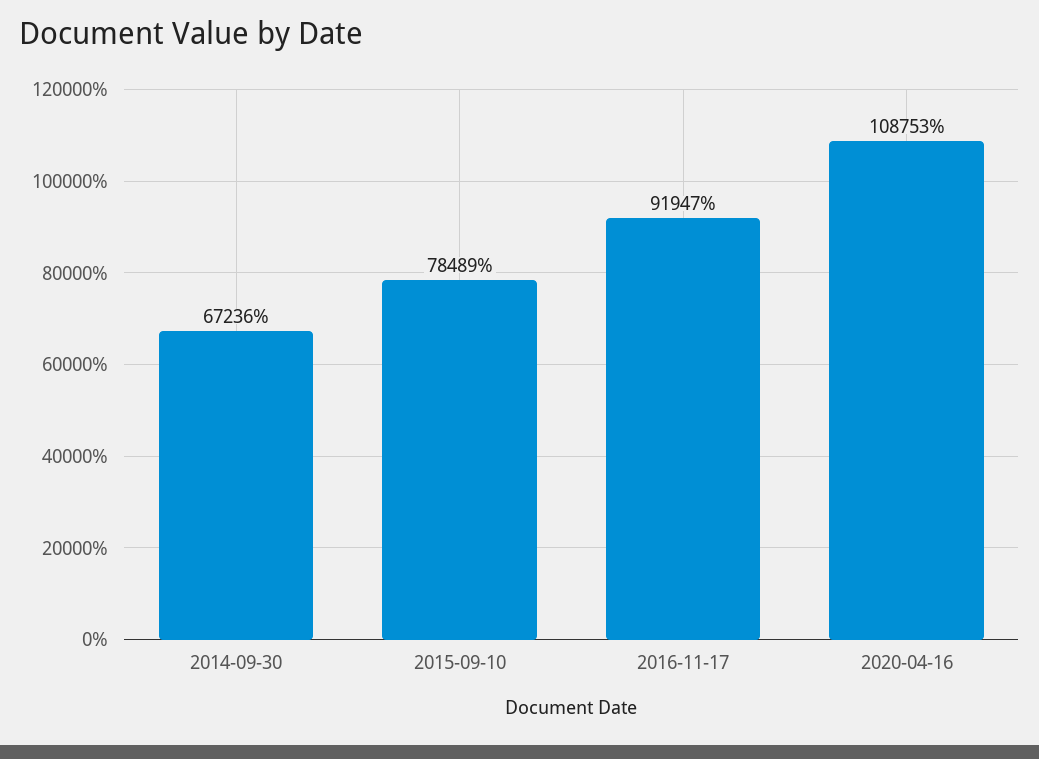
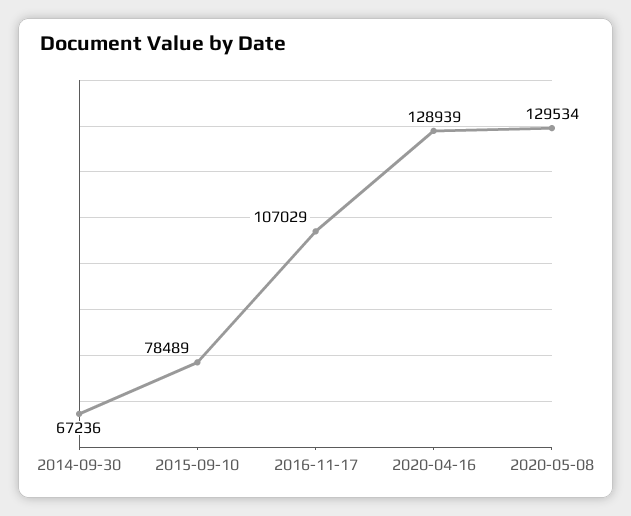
2016-11-17: 91947 -> 107029
2020-04-16: 108753 -> 128939
2020-05-08: none -> 129534

